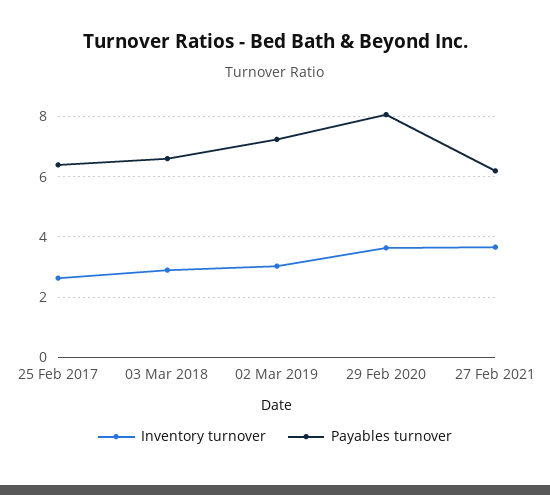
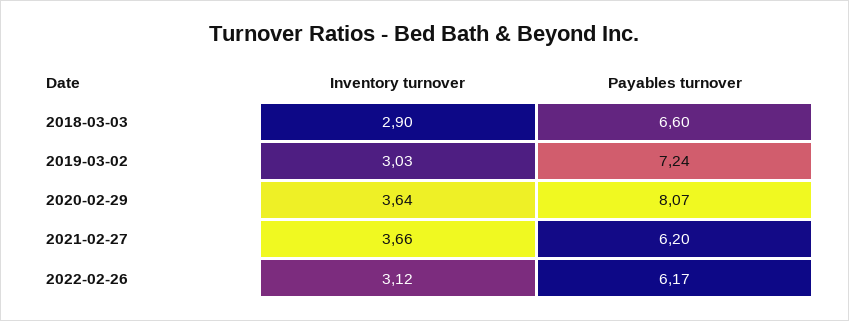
Inventory turnover, 25 Feb 2017: 2.6 -> none
Payables turnover, 25 Feb 2017: 6.4 -> none
Inventory turnover, 2022-02-26: none -> 3.12
Payables turnover, 2022-02-26: none -> 6.17

